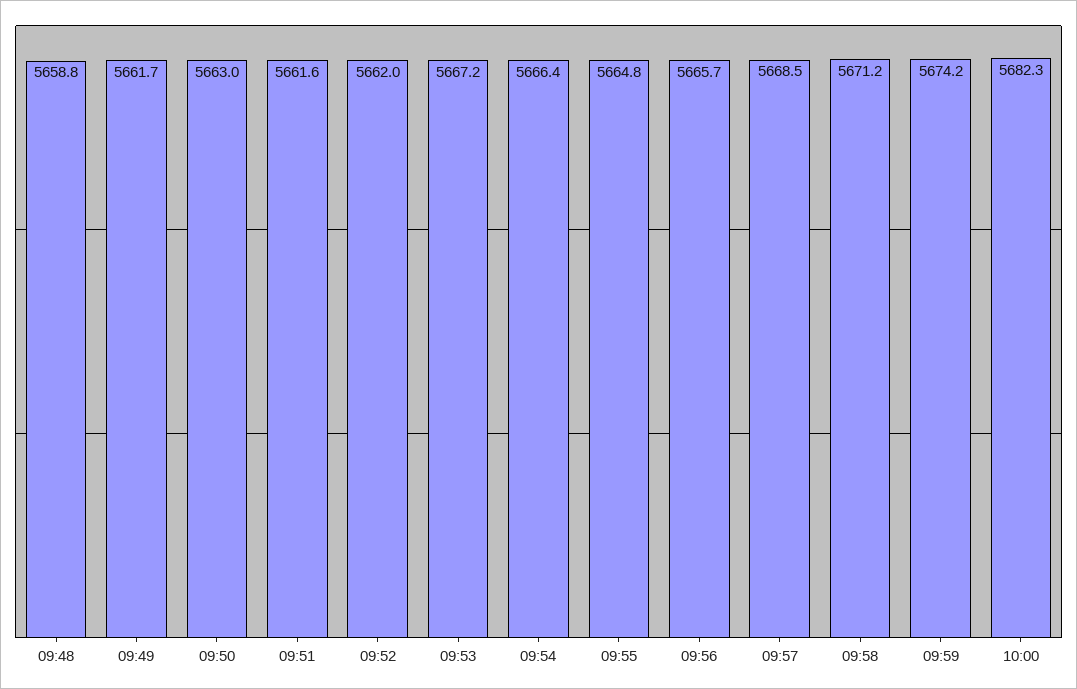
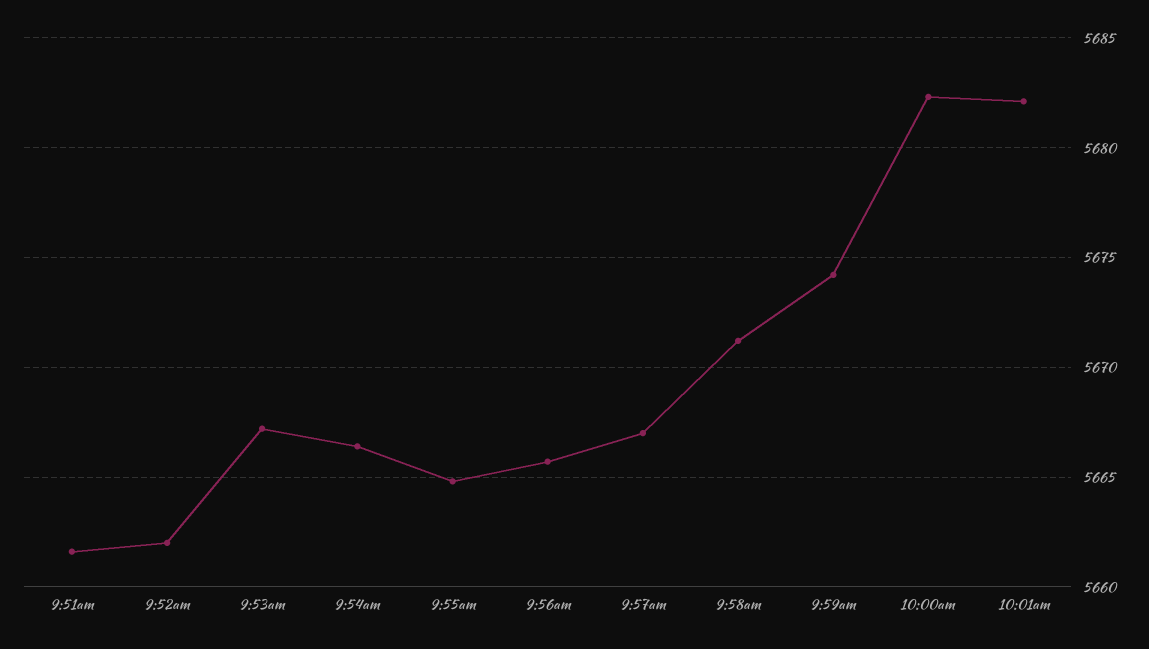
09:48: 5658.8 -> none
09:49: 5661.7 -> none
09:50: 5663 -> none
09:57: 5668.5 -> 5667
10:01am: none -> 5682

